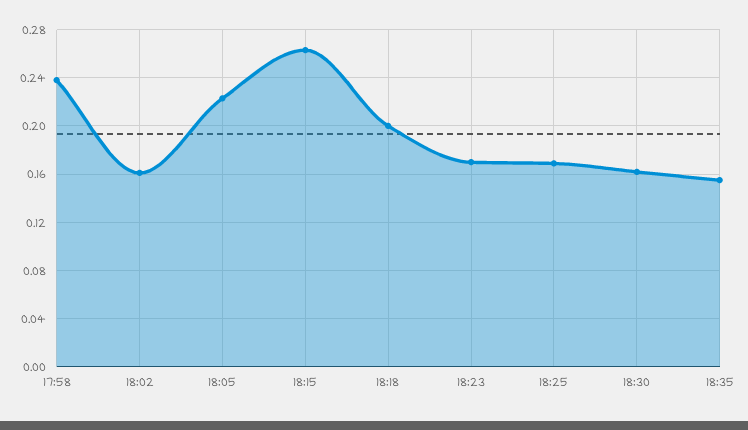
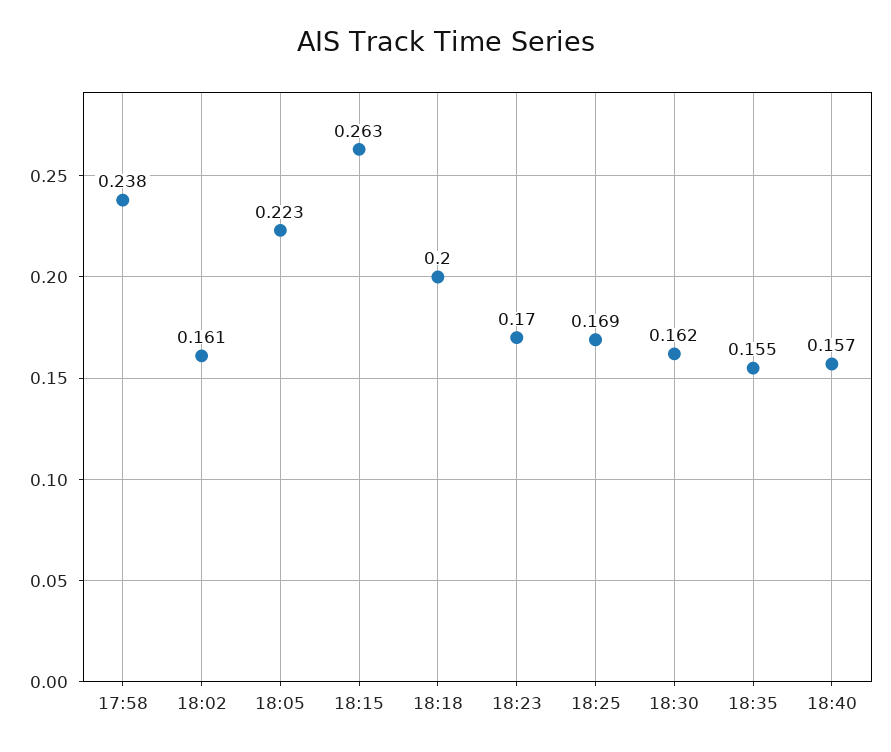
18:40: none -> 0.157

